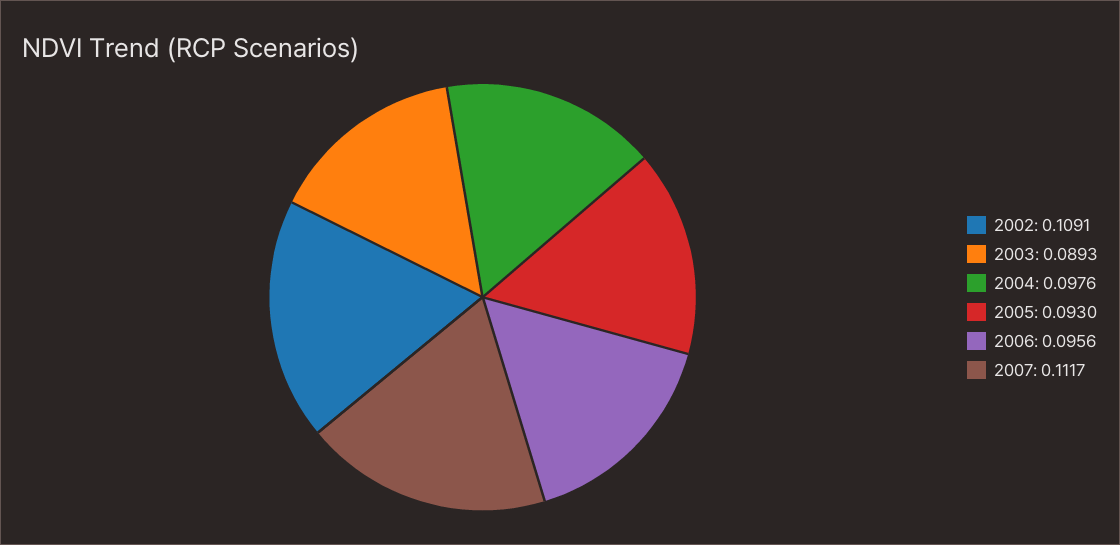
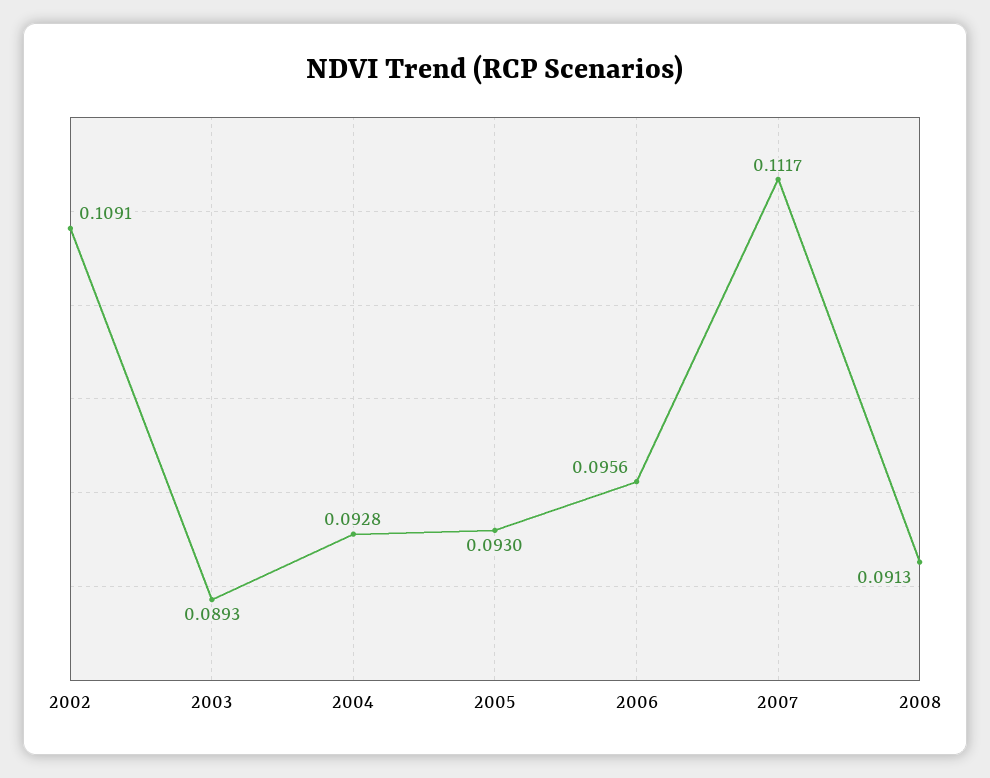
2004: 0.0976 -> 0.0928
2008: none -> 0.0913

